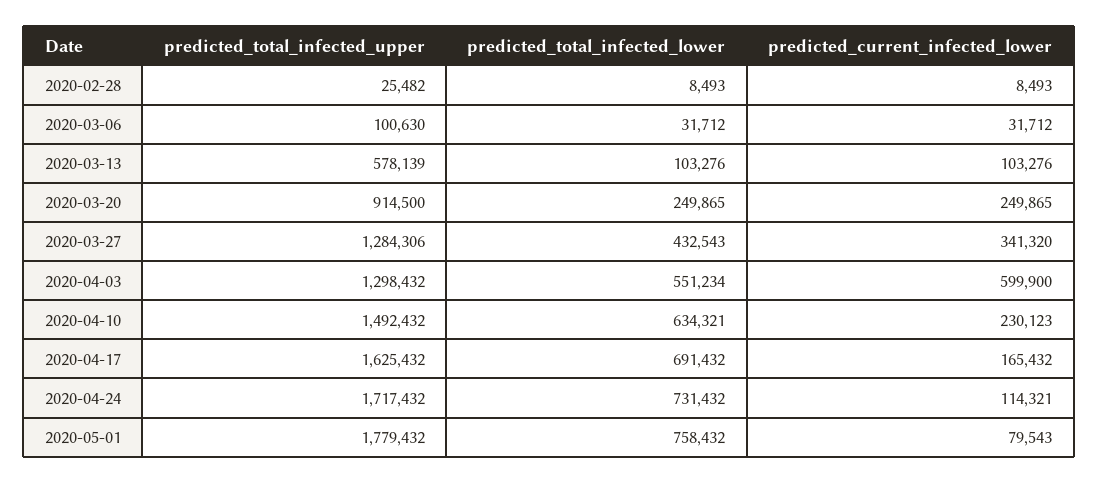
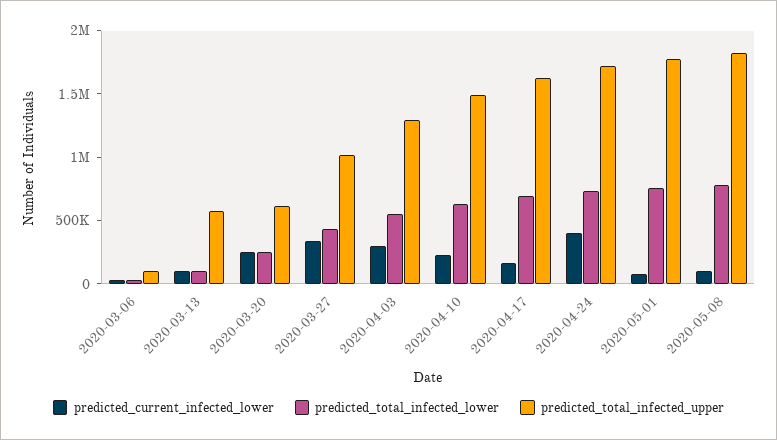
predicted_total_infected_upper, 2020-02-28: 25482 -> none
predicted_total_infected_lower, 2020-02-28: 8493 -> none
predicted_current_infected_lower, 2020-02-28: 8493 -> none
predicted_total_infected_upper, 2020-03-20: 914500 -> 600000
predicted_total_infected_upper, 2020-03-27: 1284306 -> 1000000
predicted_current_infected_lower, 2020-04-03: 599900 -> 300000
predicted_current_infected_lower, 2020-04-24: 114321 -> 400000
predicted_current_infected_lower, 2020-05-08: none -> 100000
predicted_total_infected_lower, 2020-05-08: none -> 800000
predicted_total_infected_upper, 2020-05-08: none -> 1800000

